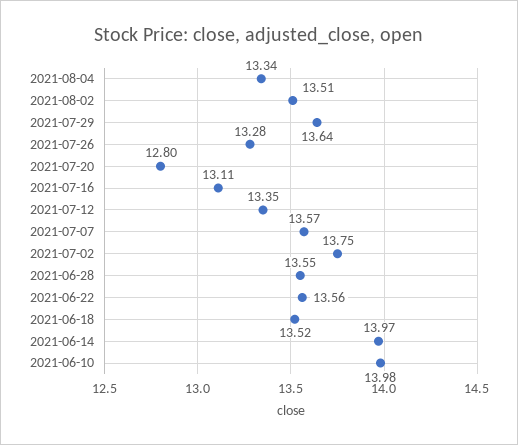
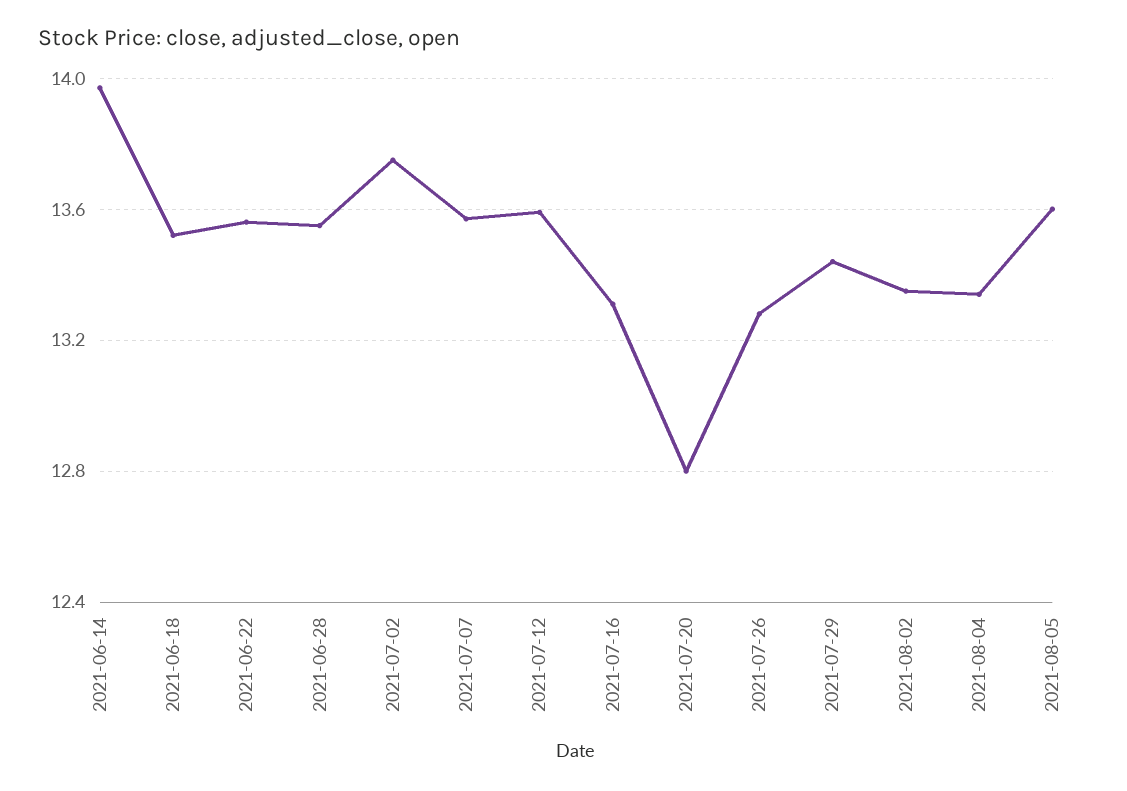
2021-08-02: 13.51 -> 13.35
2021-07-29: 13.64 -> 13.45
2021-07-16: 13.11 -> 13.3
2021-07-12: 13.35 -> 13.6
2021-06-10: 13.98 -> none
2021-08-05: none -> 13.6

